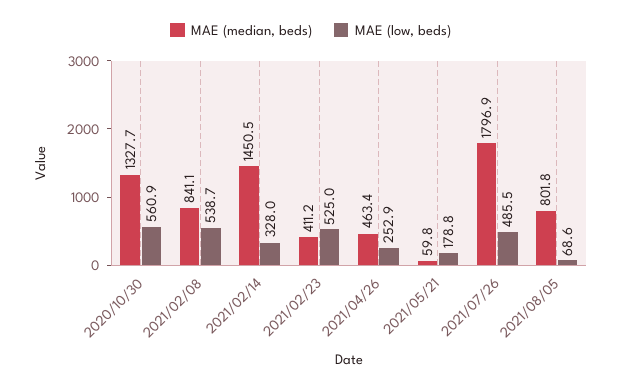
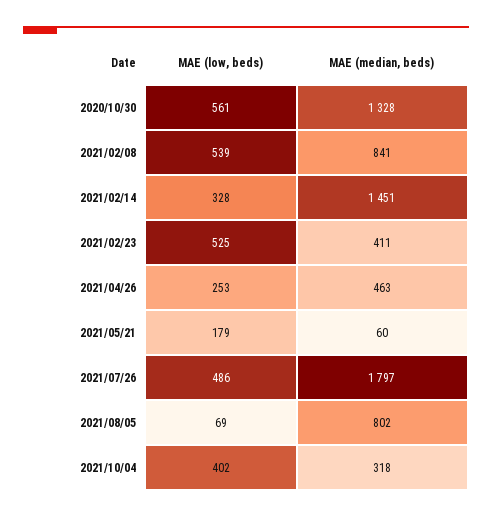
MAE (low, beds), 2021/10/04: none -> 402
MAE (median, beds), 2021/10/04: none -> 318

